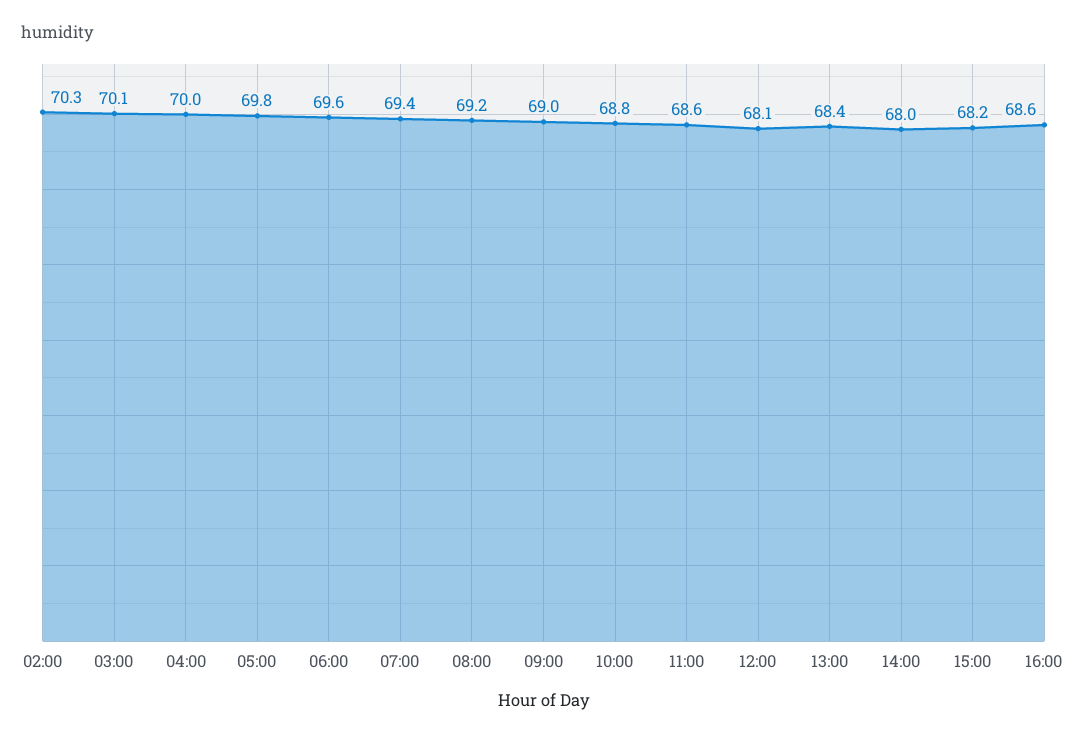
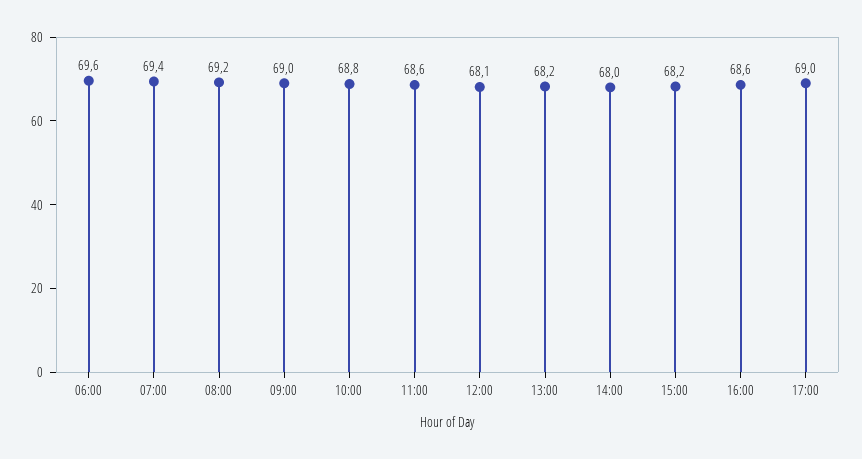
02:00: 70.3 -> none
03:00: 70.1 -> none
04:00: 70 -> none
05:00: 69.8 -> none
13:00: 68.4 -> 68.2
17:00: none -> 69

